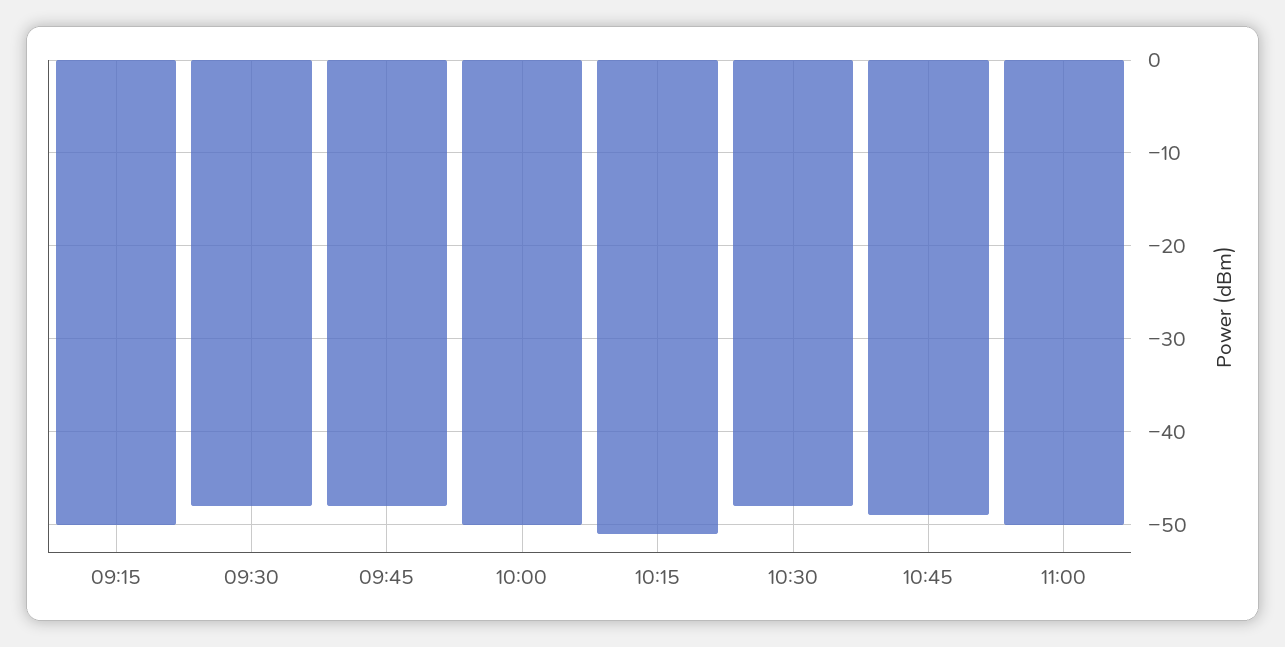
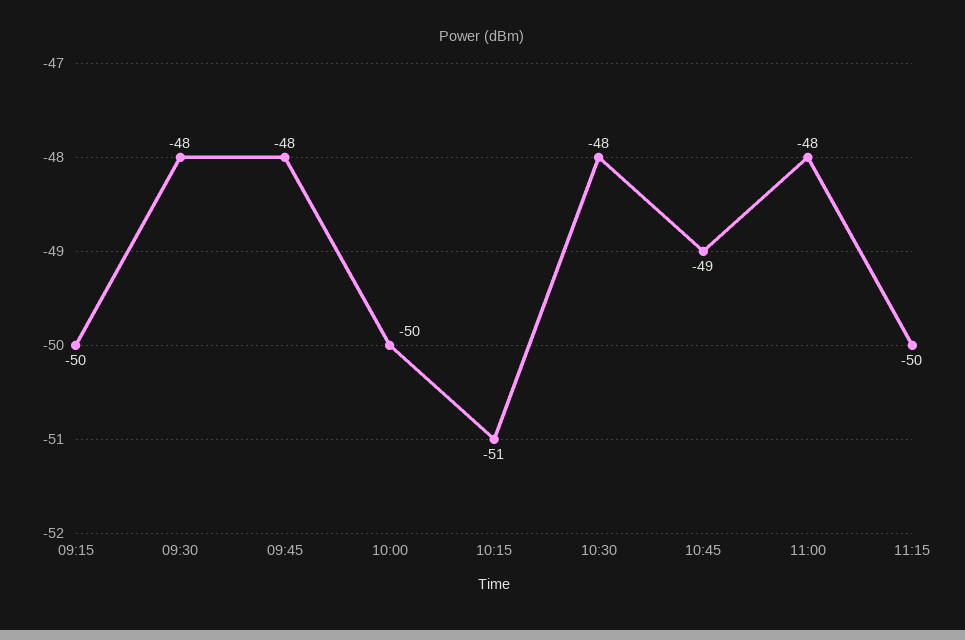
11:00: -50 -> -48
11:15: none -> -50

